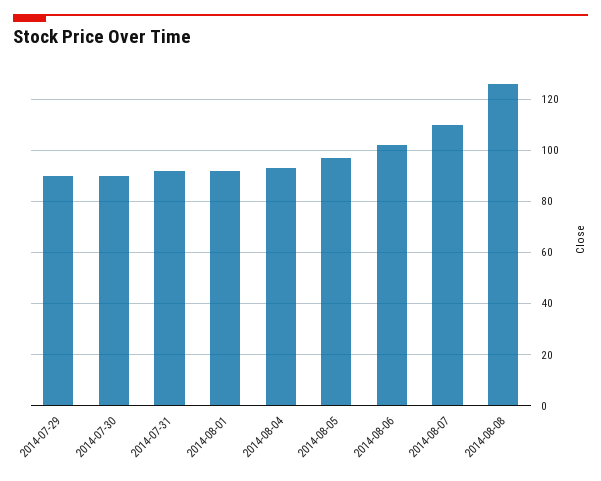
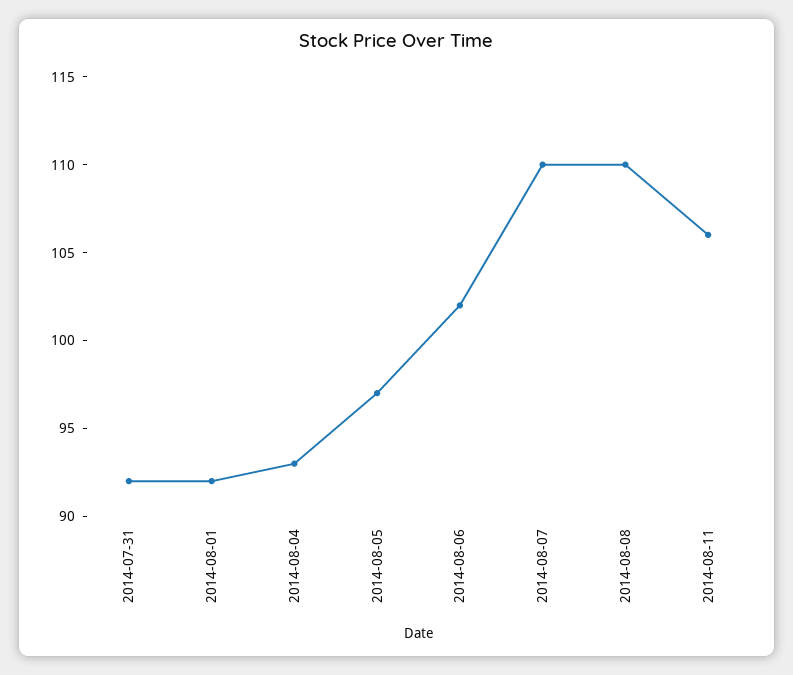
2014-07-29: 90 -> none
2014-07-30: 90 -> none
2014-08-08: 125 -> 110
2014-08-11: none -> 106

